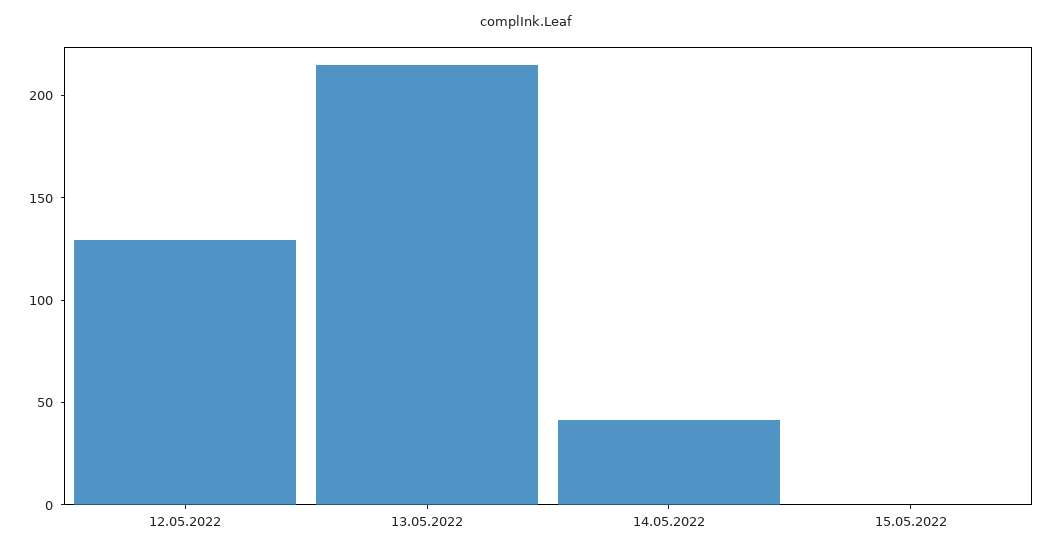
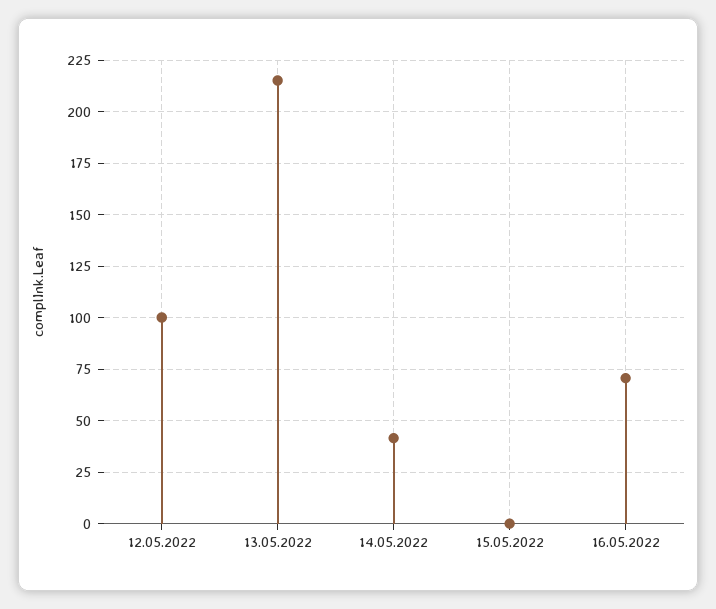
12.05.2022: 130 -> 100
16.05.2022: none -> 70

